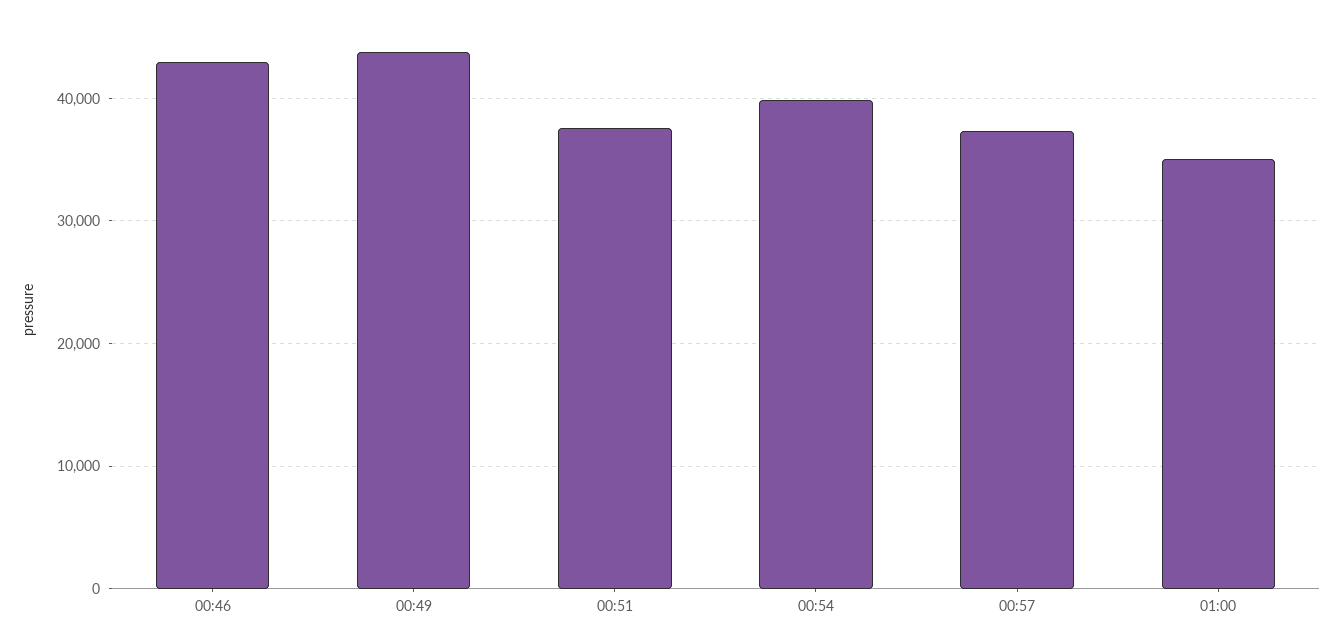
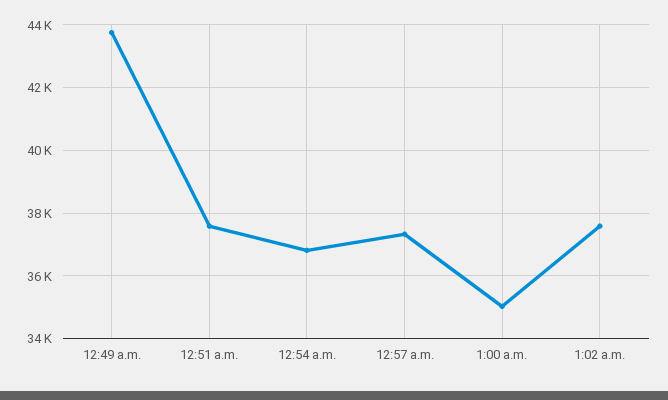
00:46: 43000 -> none
00:54: 40000 -> 36800
1:02 a.m.: none -> 37600

